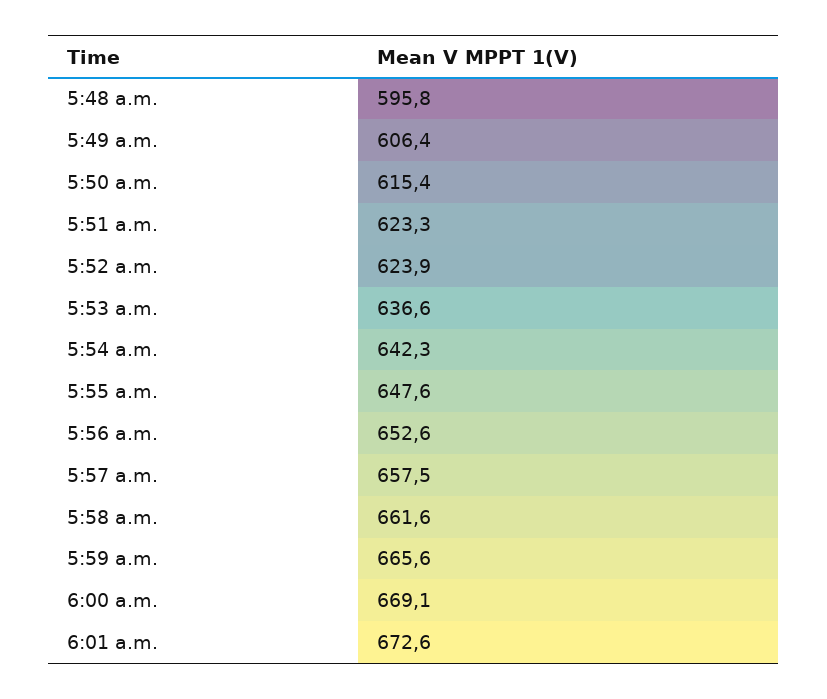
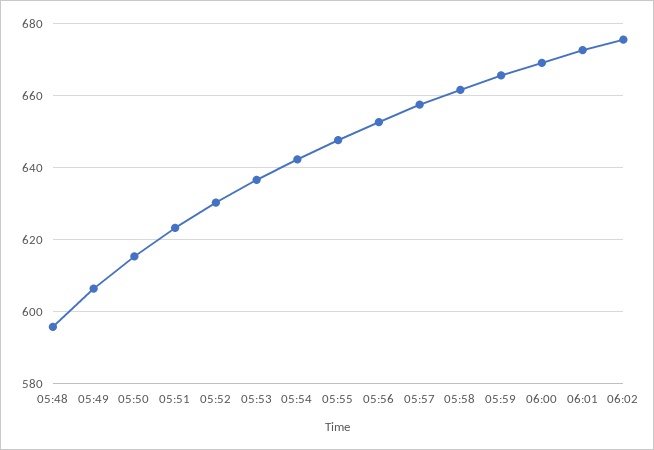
5:52 a.m.: 623.9 -> 630
06:02: none -> 676

